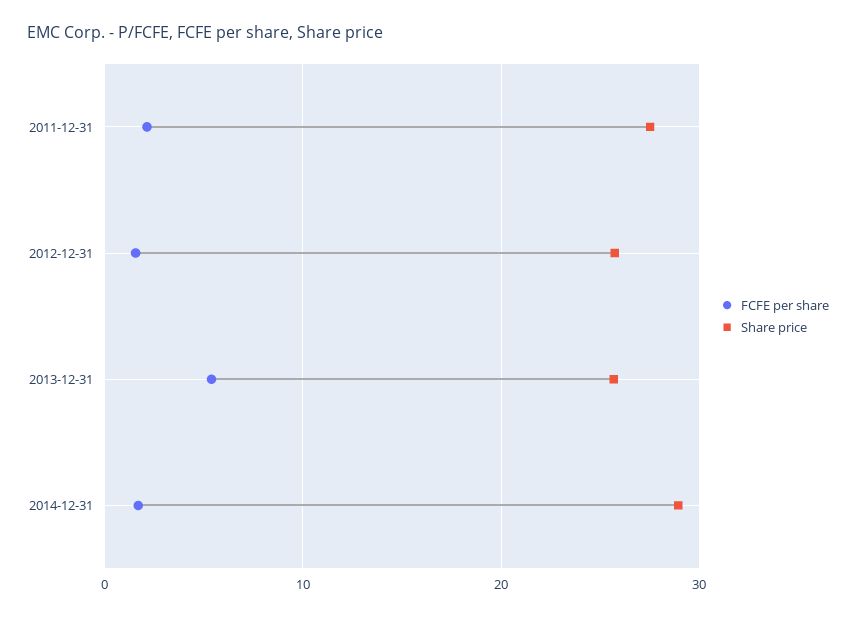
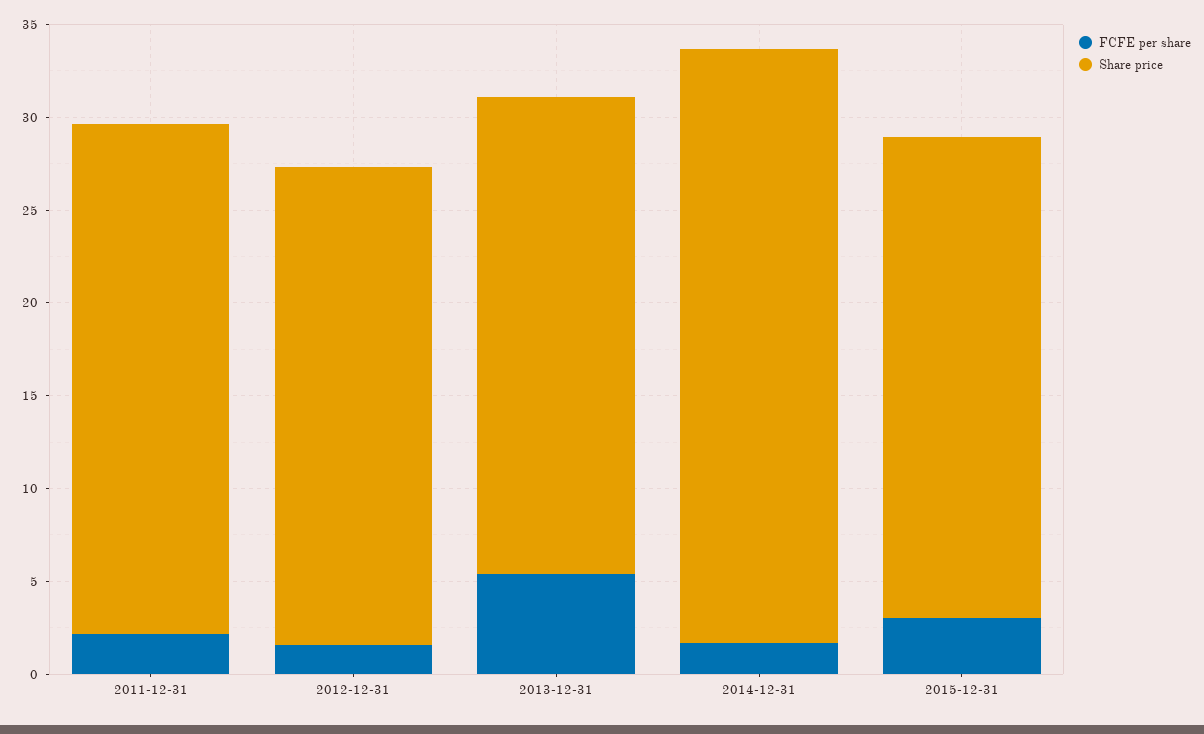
Share price, 2014-12-31: 29 -> 32
FCFE per share, 2015-12-31: none -> 3
Share price, 2015-12-31: none -> 26

